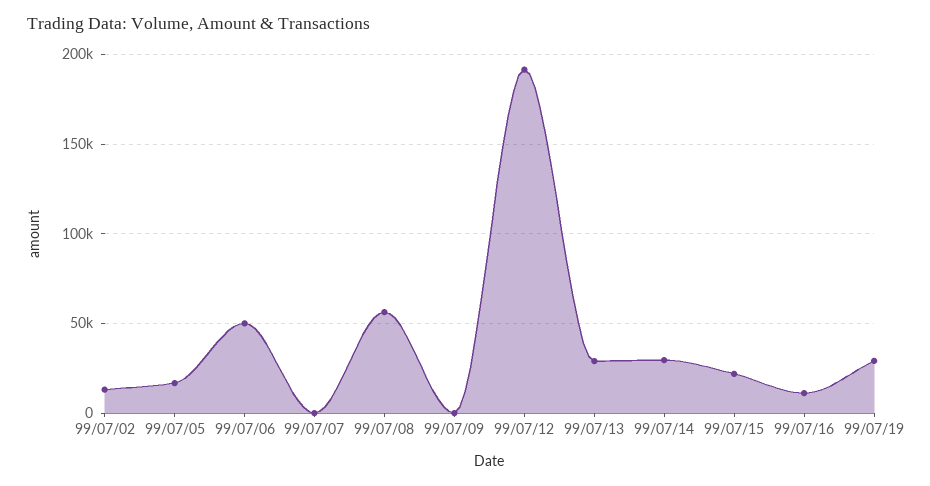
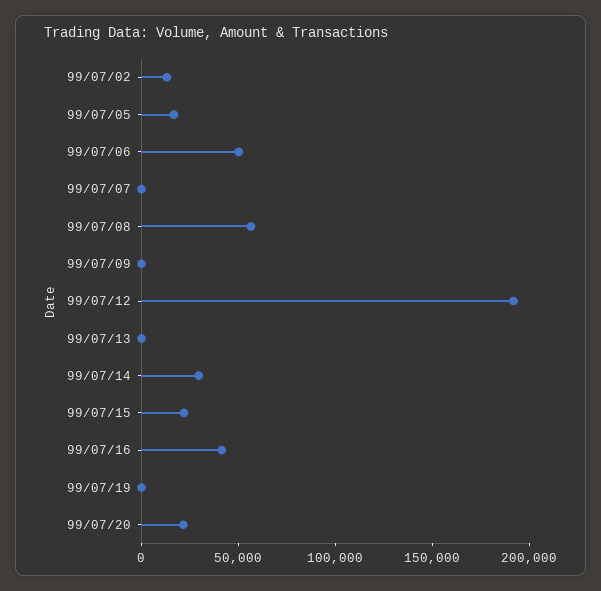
99/07/13: 30000 -> 0
99/07/16: 10000 -> 40000
99/07/19: 30000 -> 0
99/07/20: none -> 20000

